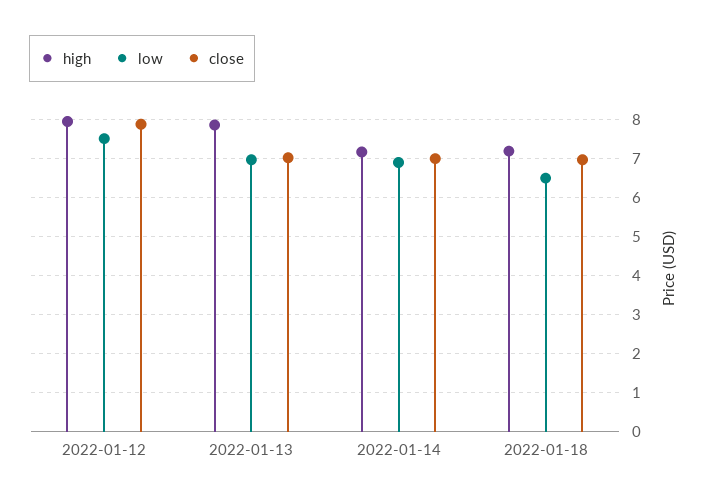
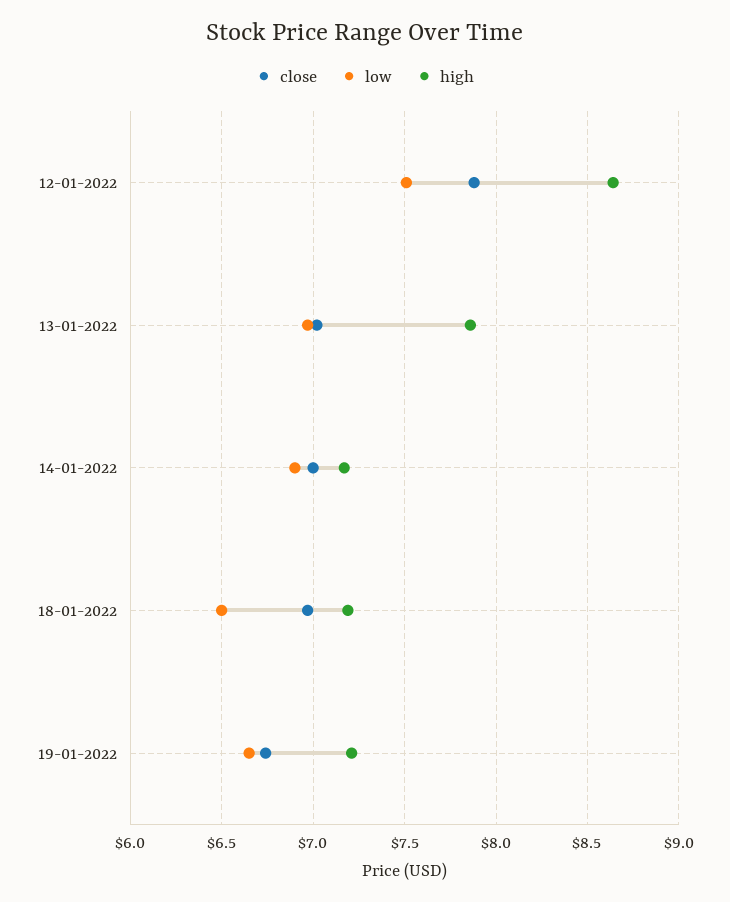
high, 2022-01-12: 8 -> 8.65
close, 19-01-2022: none -> 6.75
low, 19-01-2022: none -> 6.65
high, 19-01-2022: none -> 7.2

